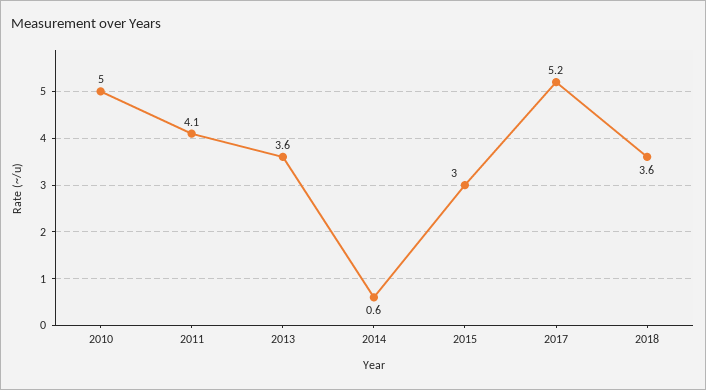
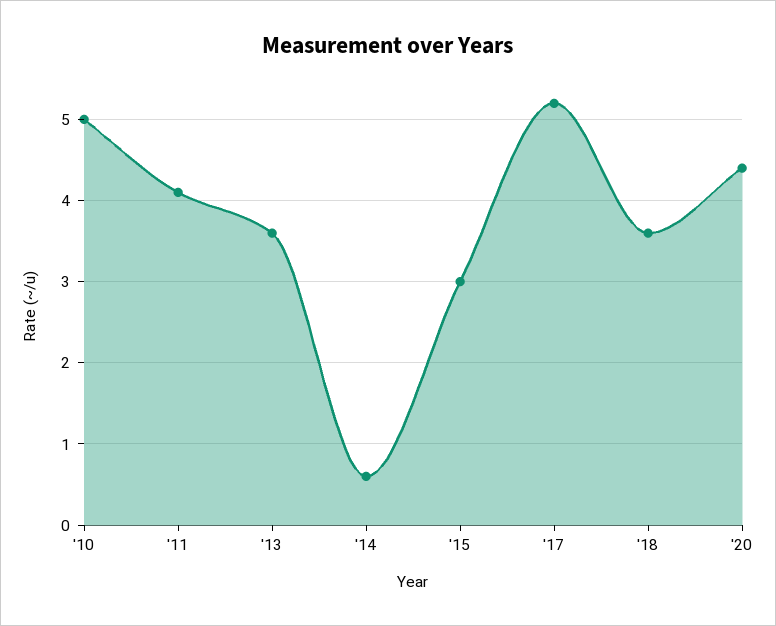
'20: none -> 4.4

